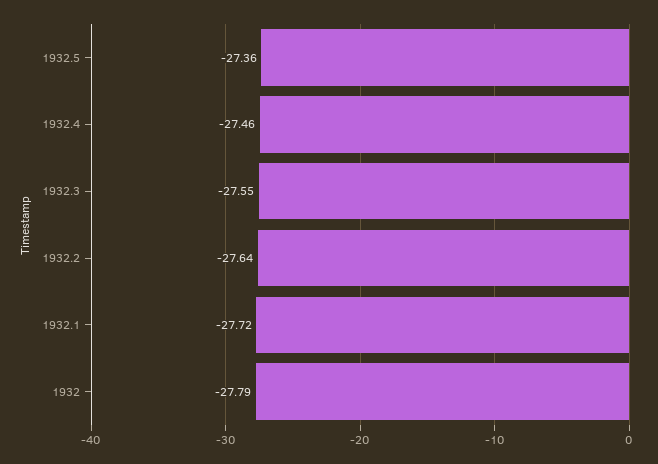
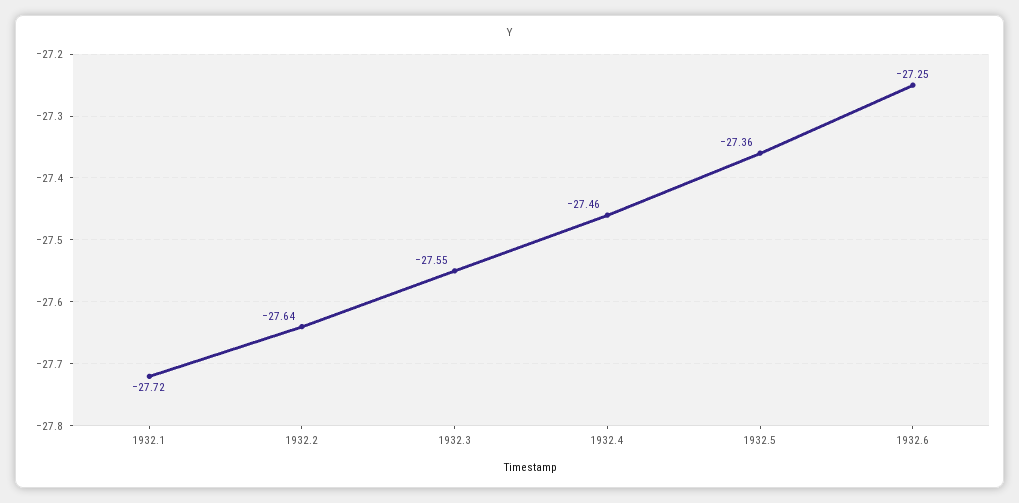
1932: -27.79 -> none
1932.6: none -> -27.25

